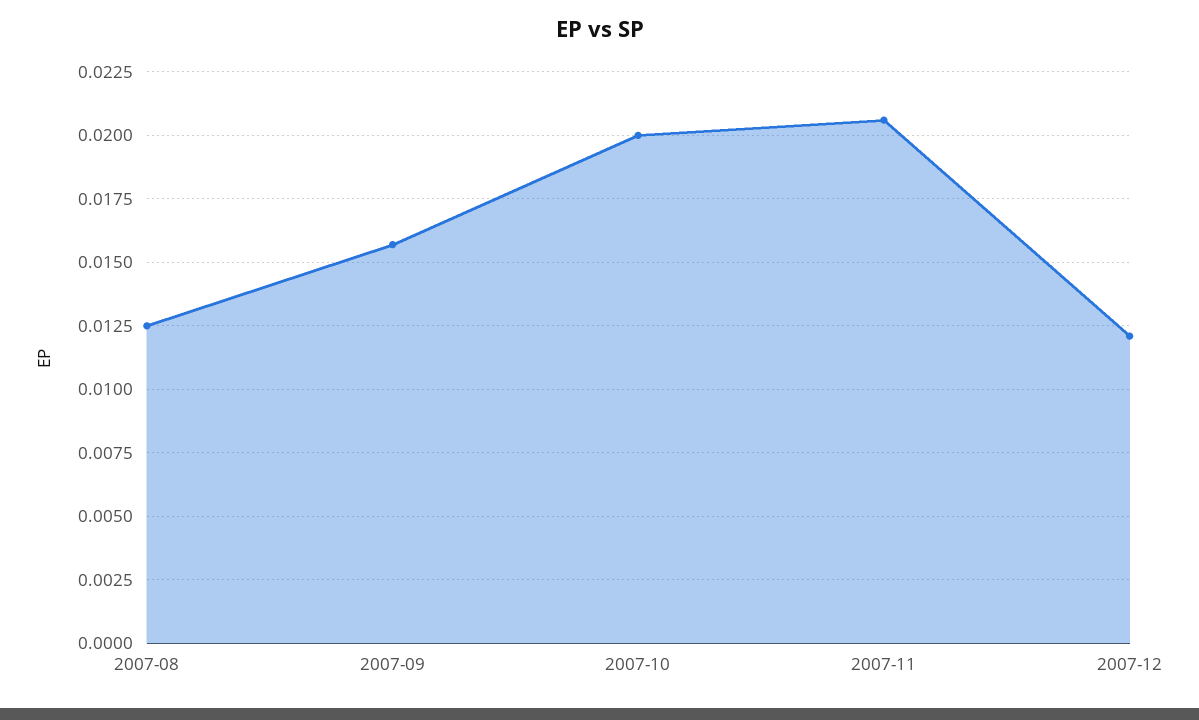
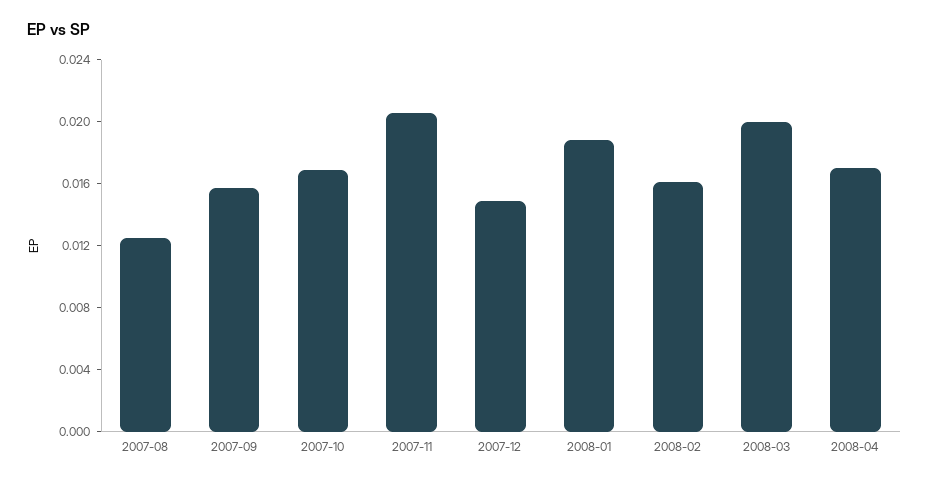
2007-10: 0.02 -> 0.017
2007-12: 0.012 -> 0.015
2008-01: none -> 0.019
2008-02: none -> 0.016
2008-03: none -> 0.02
2008-04: none -> 0.017

